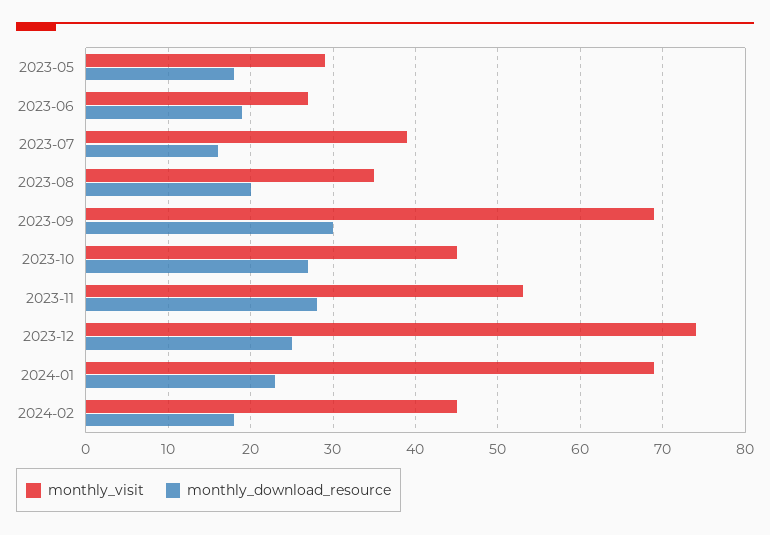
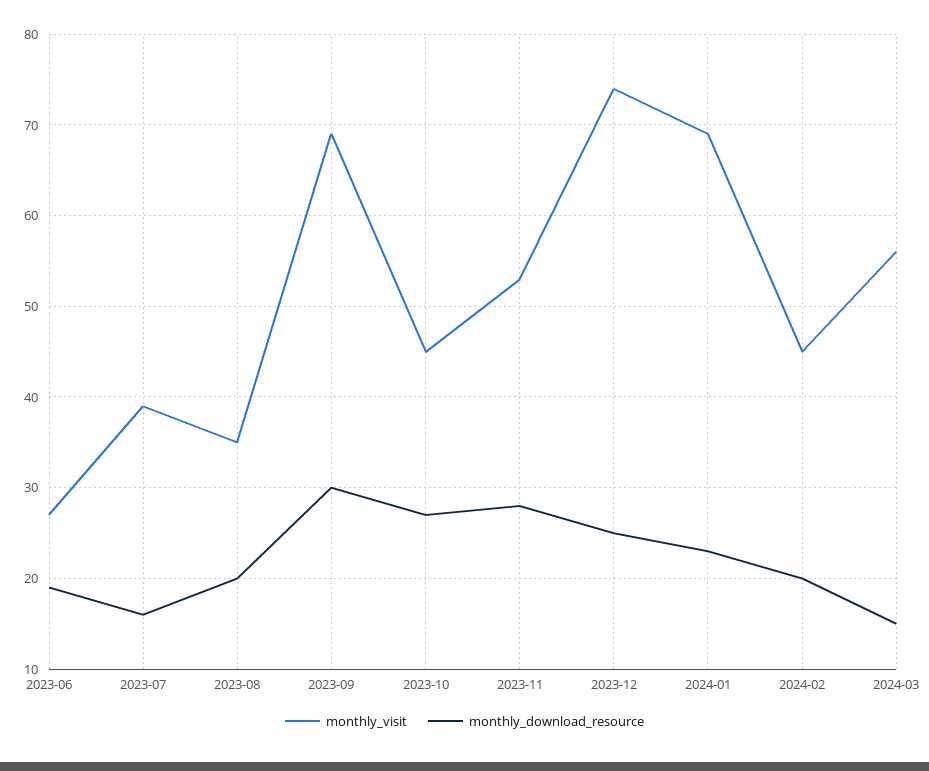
monthly_visit, 2023-05: 29 -> none
monthly_download_resource, 2023-05: 18 -> none
monthly_download_resource, 2024-02: 18 -> 20
monthly_visit, 2024-03: none -> 56
monthly_download_resource, 2024-03: none -> 15

